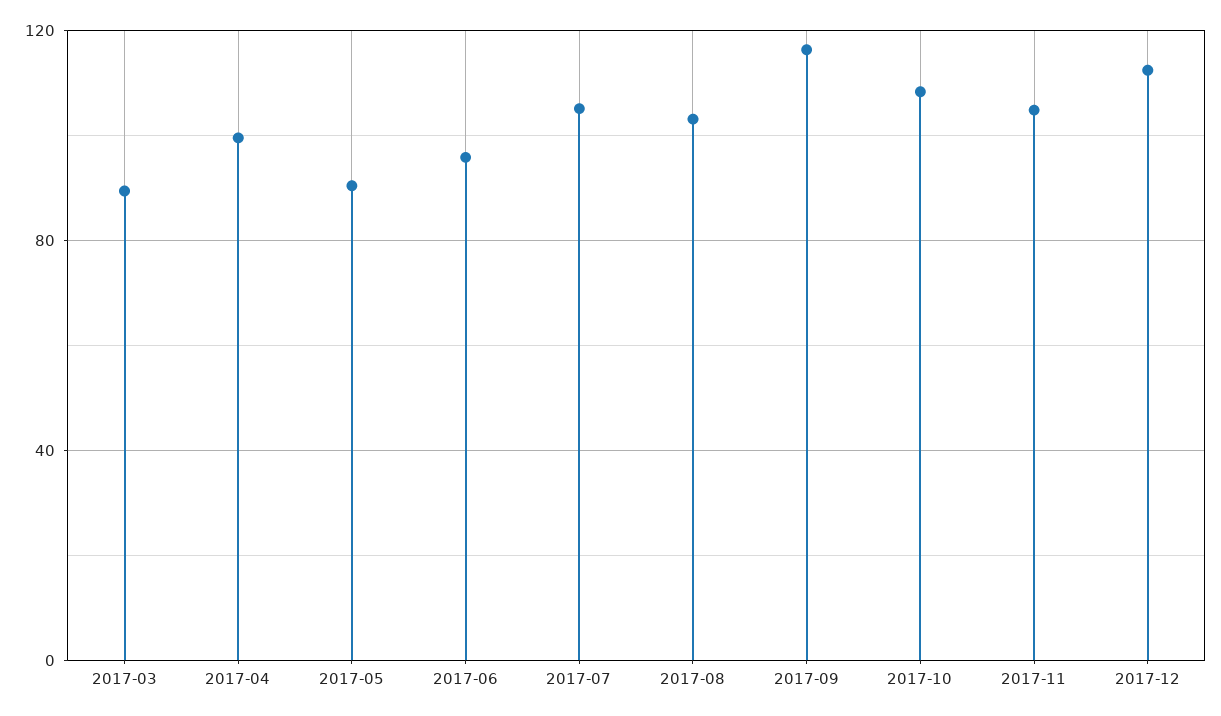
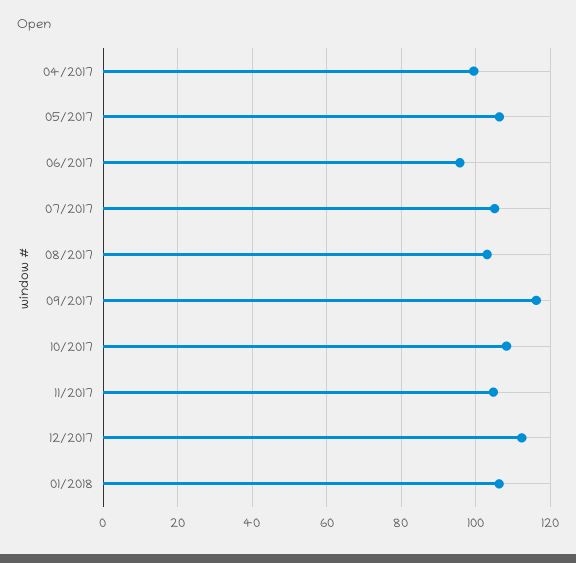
2017-03: 90 -> none
2017-05: 90 -> 106
01/2018: none -> 106

